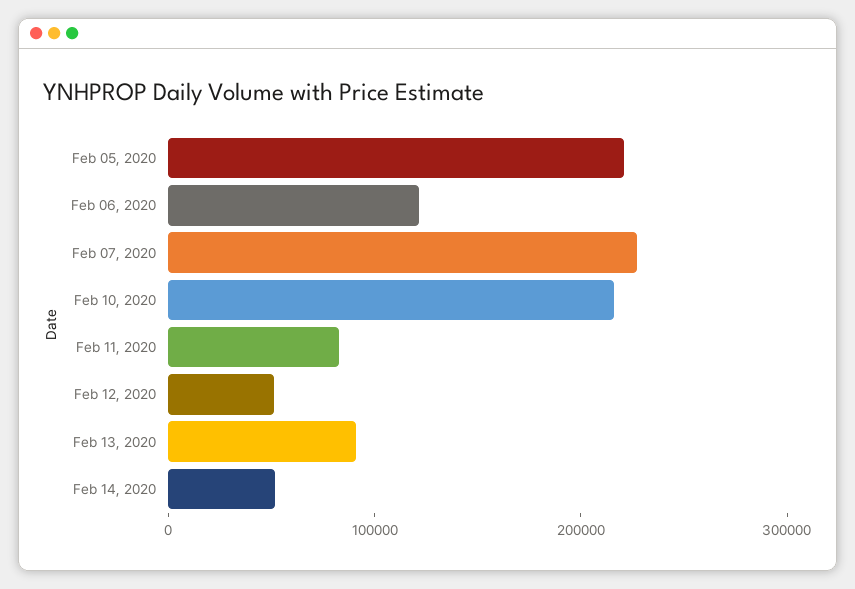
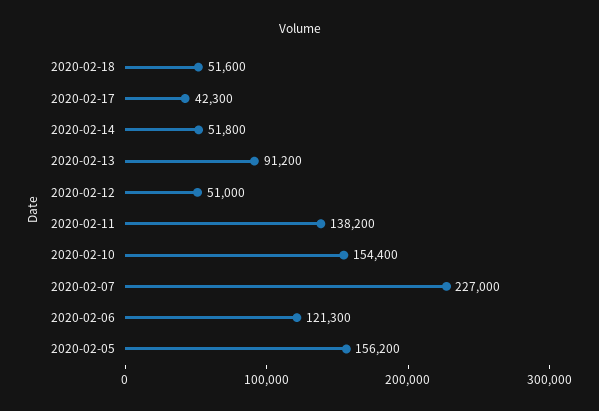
Feb 05, 2020: 220000 -> 156200
Feb 10, 2020: 220000 -> 154400
Feb 11, 2020: 80000 -> 138200
2020-02-18: none -> 51600
2020-02-17: none -> 42300

